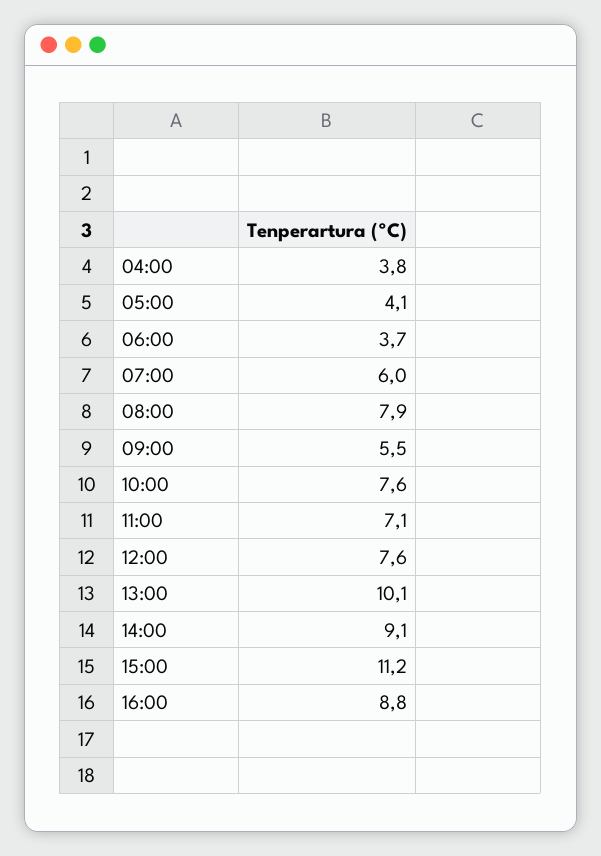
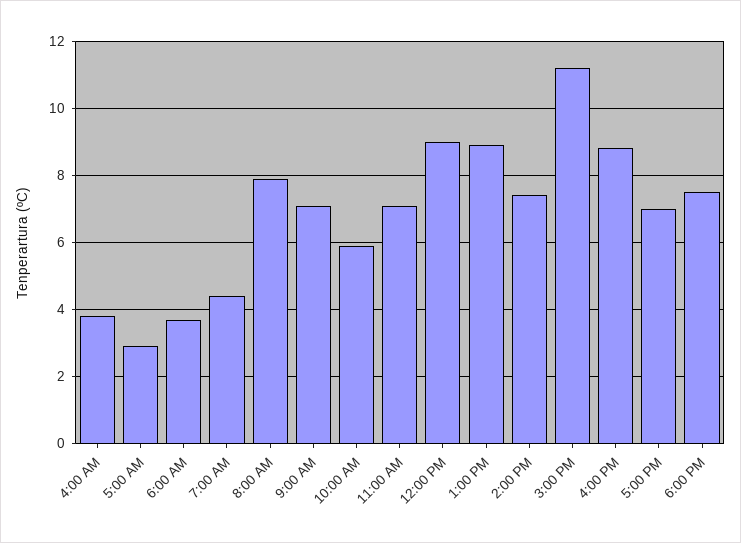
05:00: 4.1 -> 3
07:00: 6 -> 4.5
09:00: 5.5 -> 7
10:00: 7.6 -> 6
12:00: 7.6 -> 9
13:00: 10.1 -> 9
14:00: 9.1 -> 7.5
5:00 PM: none -> 7
6:00 PM: none -> 7.5

